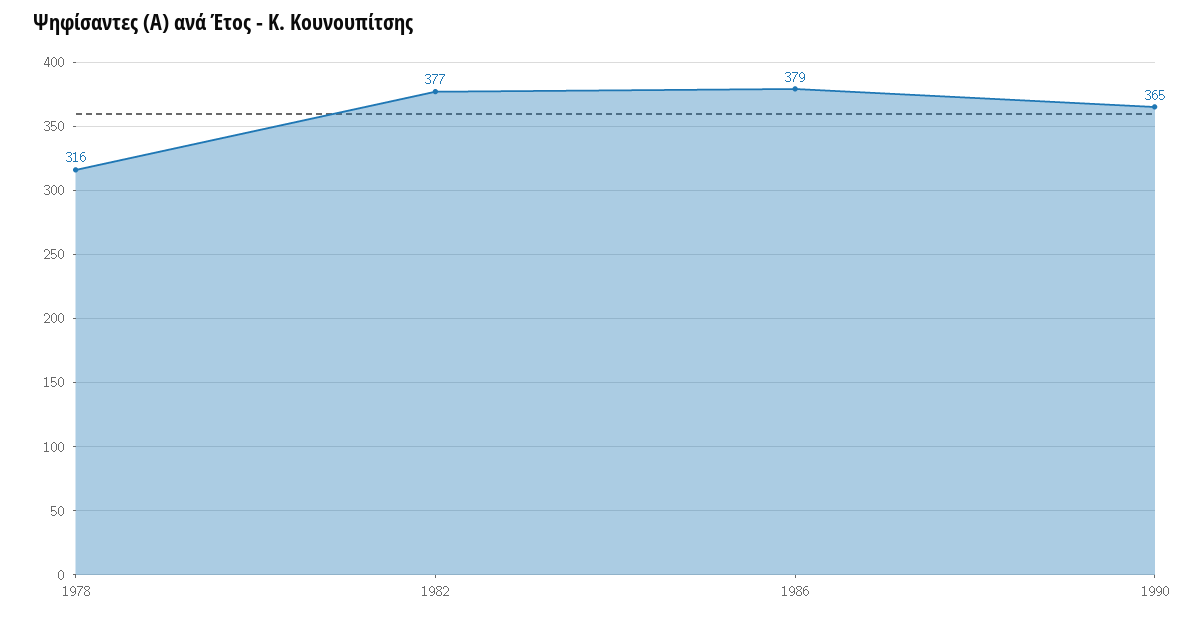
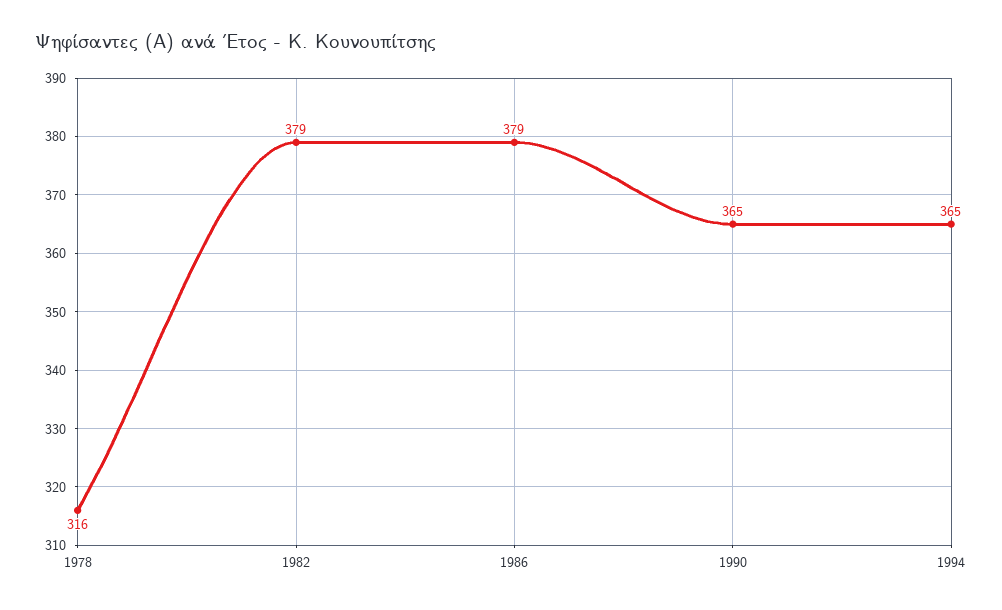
1982: 377 -> 379
1994: none -> 365

